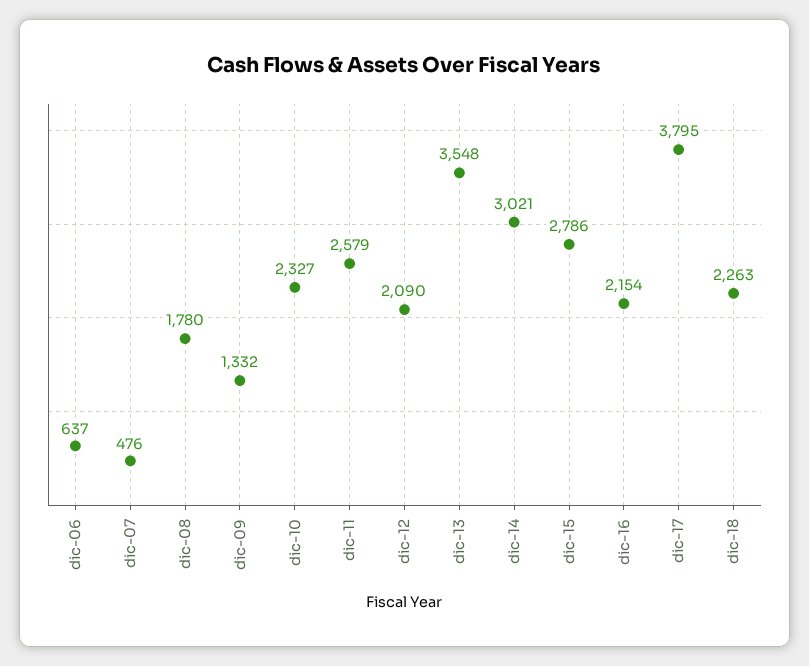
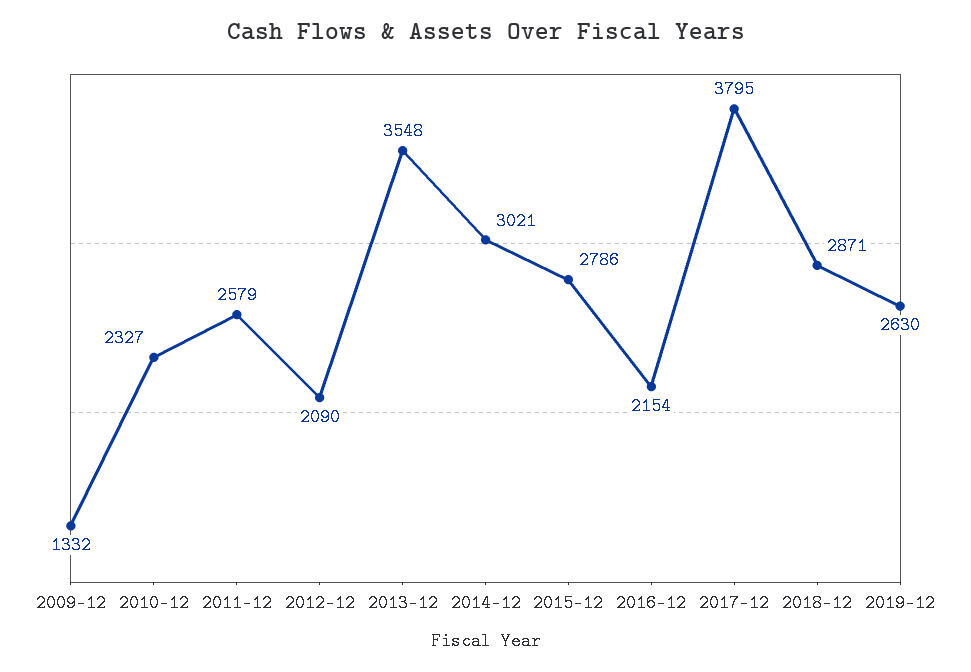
dic-06: 637 -> none
dic-07: 476 -> none
dic-08: 1780 -> none
dic-18: 2263 -> 2871
2019-12: none -> 2630

